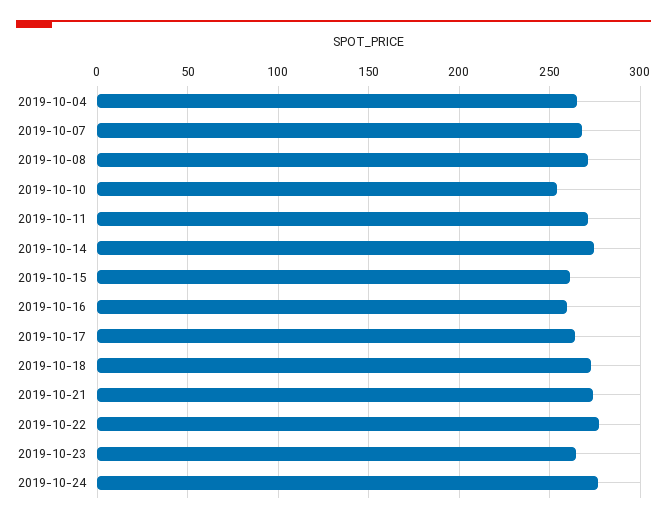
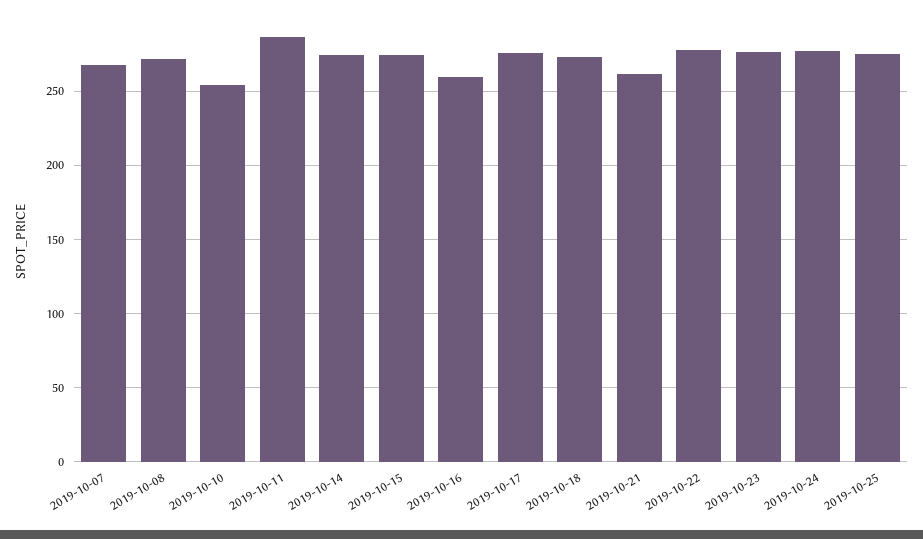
2019-10-04: 265 -> none
2019-10-11: 270 -> 285
2019-10-15: 260 -> 275
2019-10-17: 265 -> 275
2019-10-21: 275 -> 260
2019-10-23: 265 -> 275
2019-10-25: none -> 275

